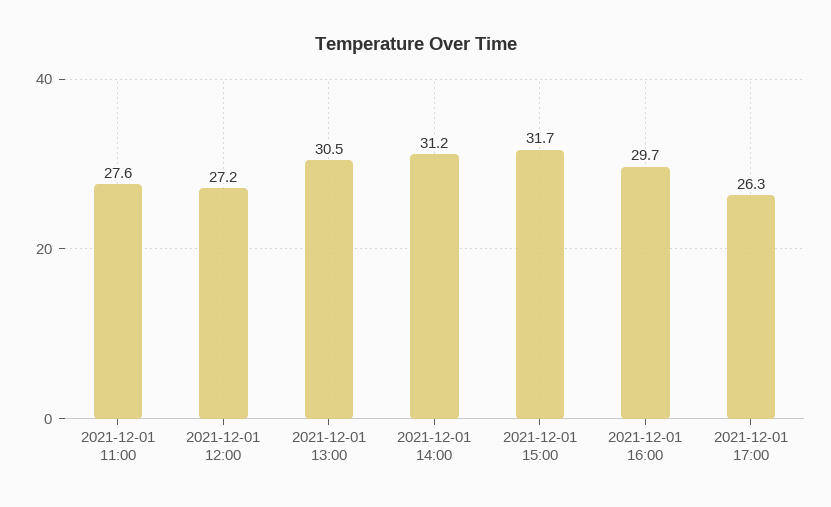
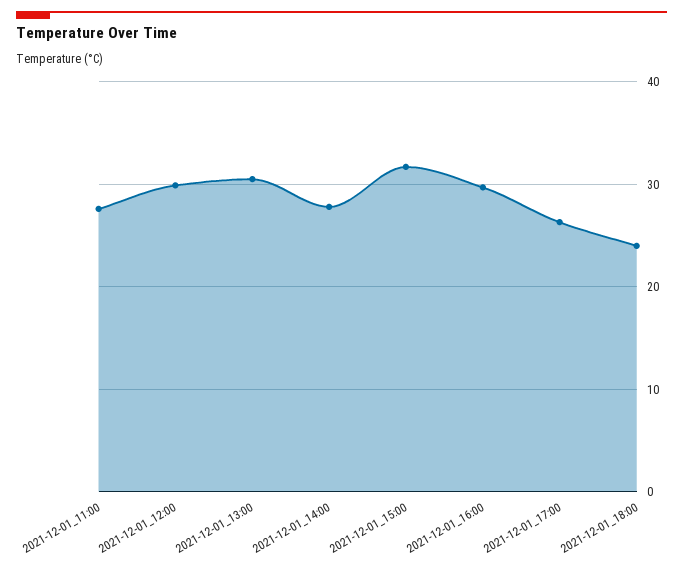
2021-12-01 12:00: 27.2 -> 30
2021-12-01 14:00: 31.2 -> 28
2021-12-01_18:00: none -> 24

